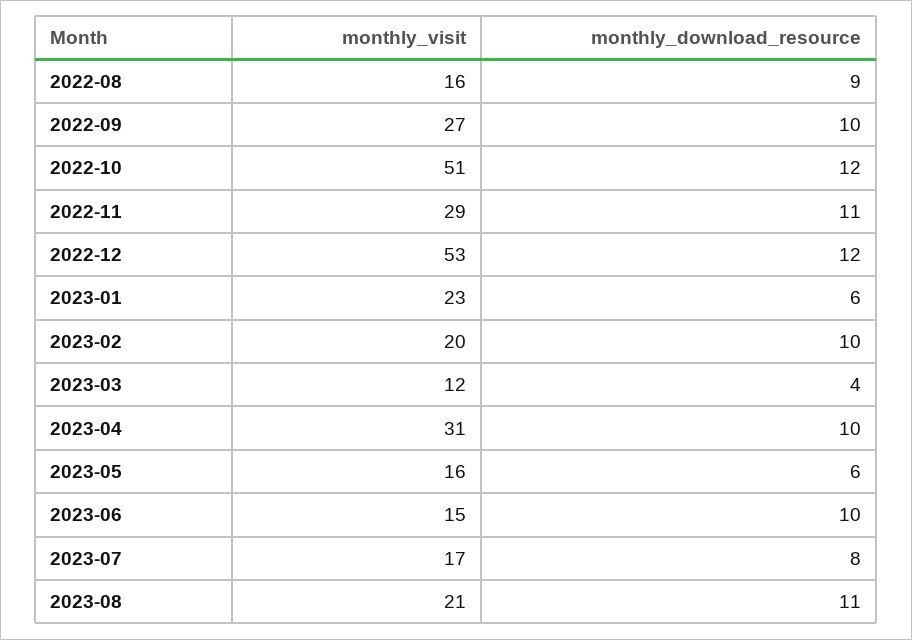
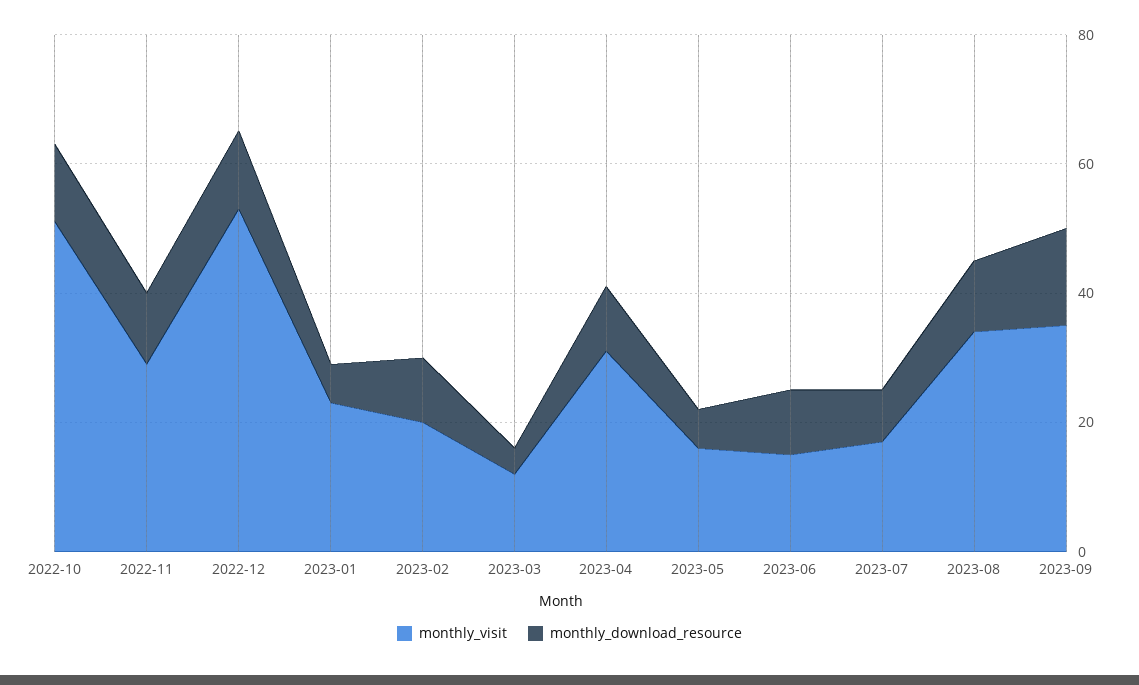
monthly_visit, 2022-08: 16 -> none
monthly_download_resource, 2022-08: 9 -> none
monthly_visit, 2022-09: 27 -> none
monthly_download_resource, 2022-09: 10 -> none
monthly_visit, 2023-08: 21 -> 35
monthly_visit, 2023-09: none -> 35
monthly_download_resource, 2023-09: none -> 15

